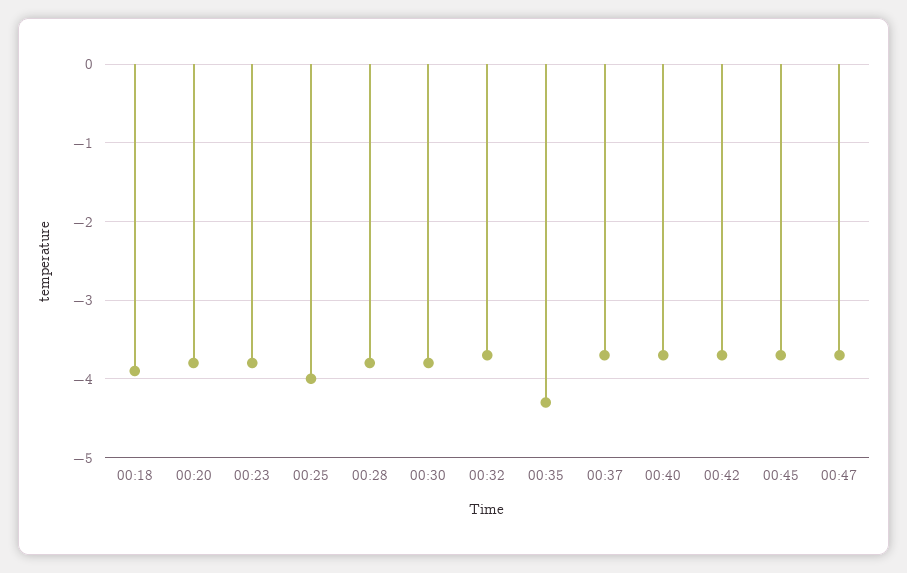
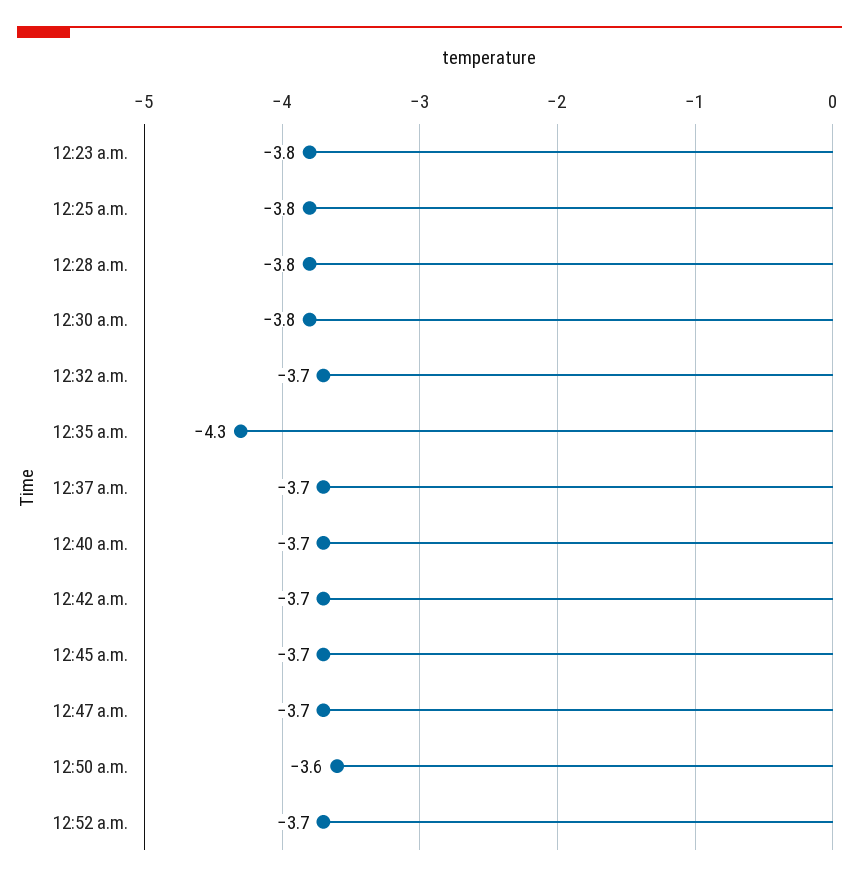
00:18: -3.9 -> none
00:20: -3.8 -> none
00:25: -4 -> -3.8
12:50 a.m.: none -> -3.6
12:52 a.m.: none -> -3.7

